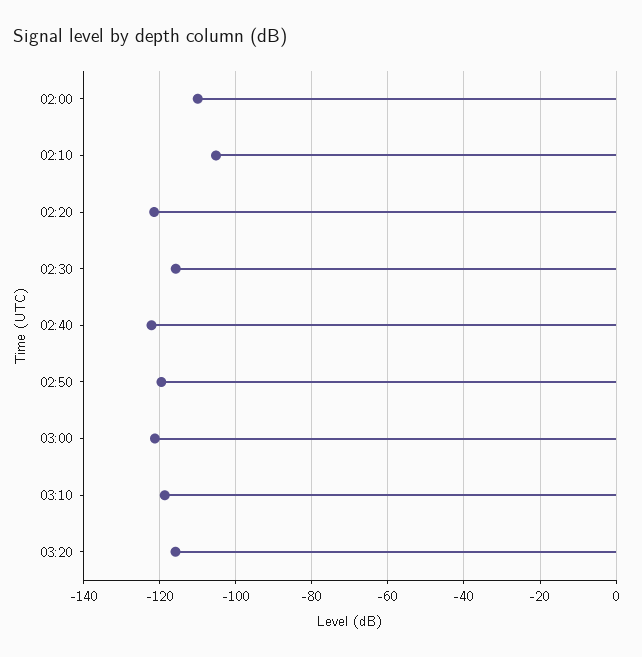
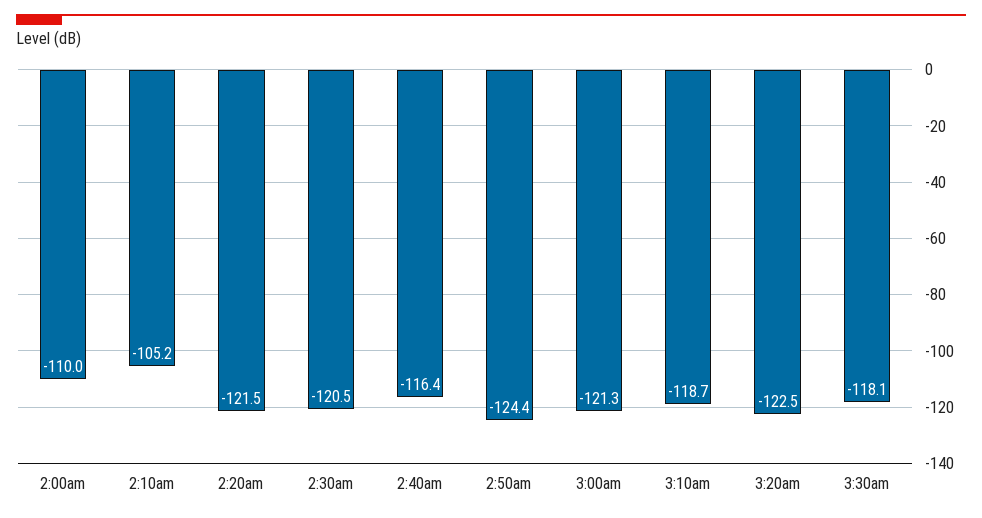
02:30: -116 -> -120.5
02:40: -122 -> -116.4
02:50: -120 -> -124.4
03:20: -116 -> -122.5
3:30am: none -> -118.1

